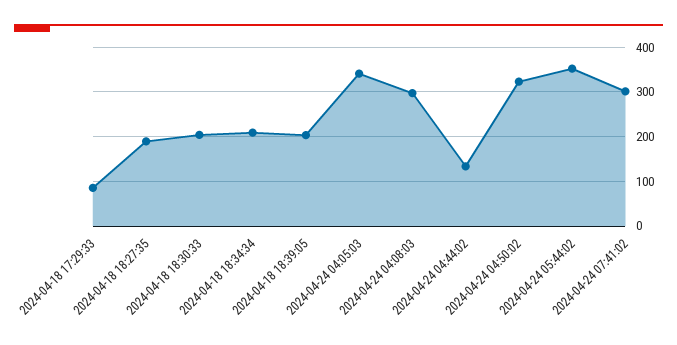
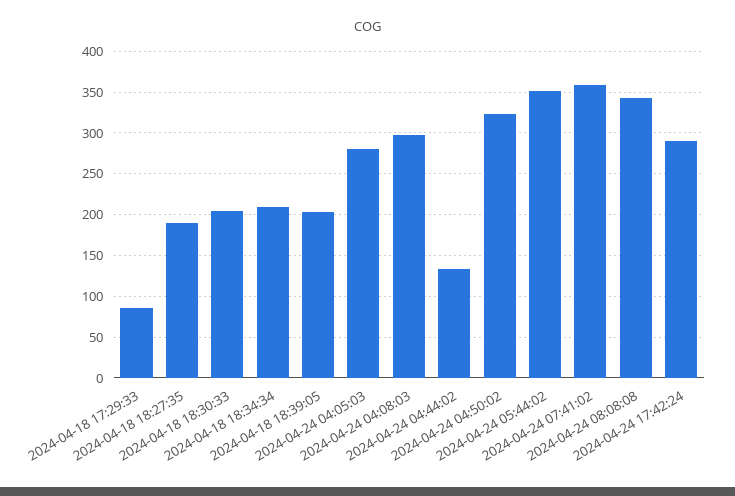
2024-04-24 04:05:03: 340 -> 280
2024-04-24 07:41:02: 300 -> 360
2024-04-24 08:08:08: none -> 340
2024-04-24 17:42:24: none -> 290

